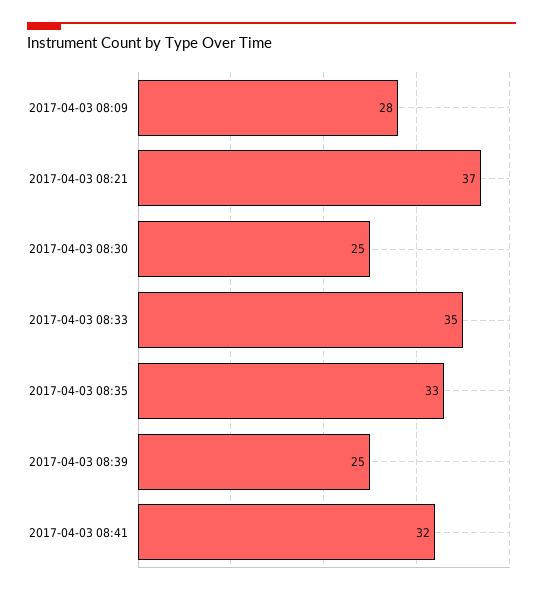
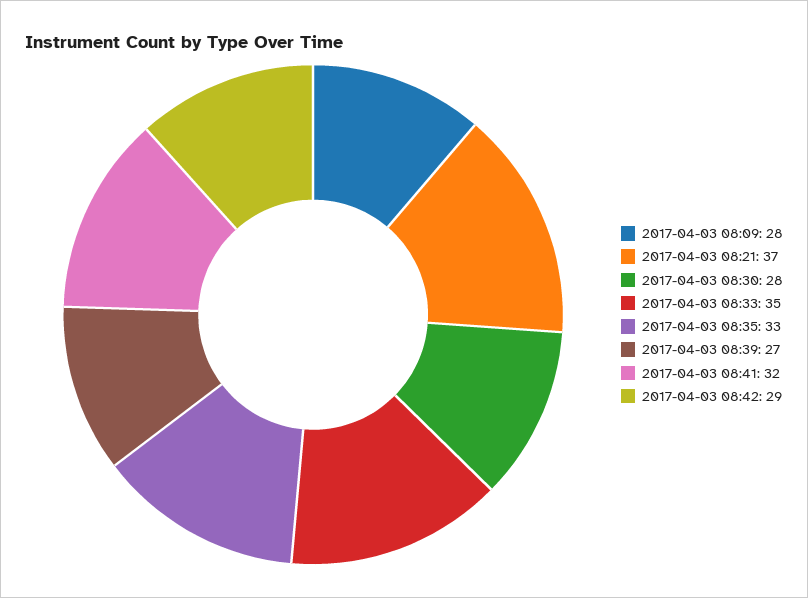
2017-04-03 08:30: 25 -> 28
2017-04-03 08:39: 25 -> 27
2017-04-03 08:42: none -> 29

